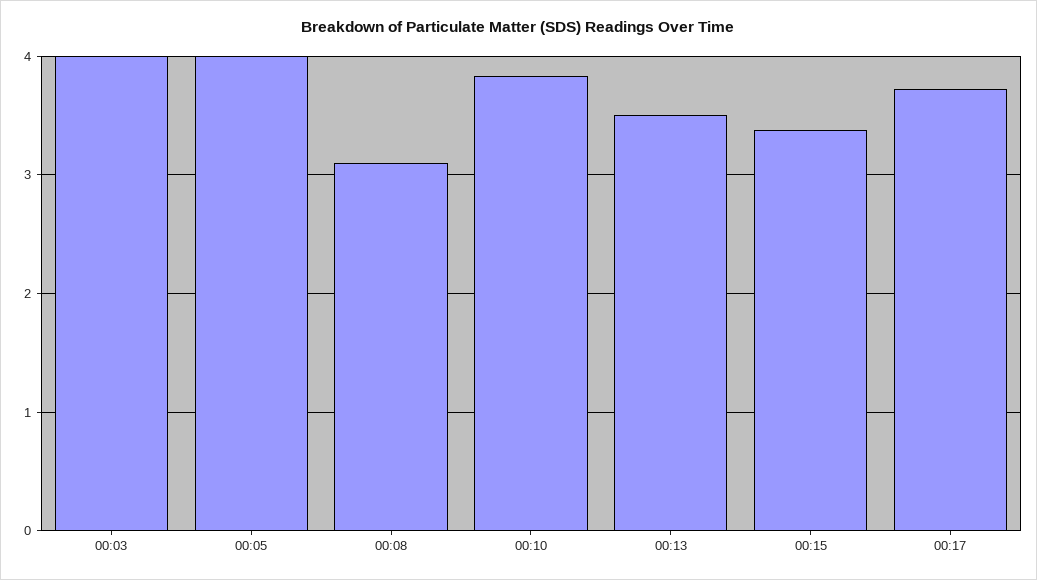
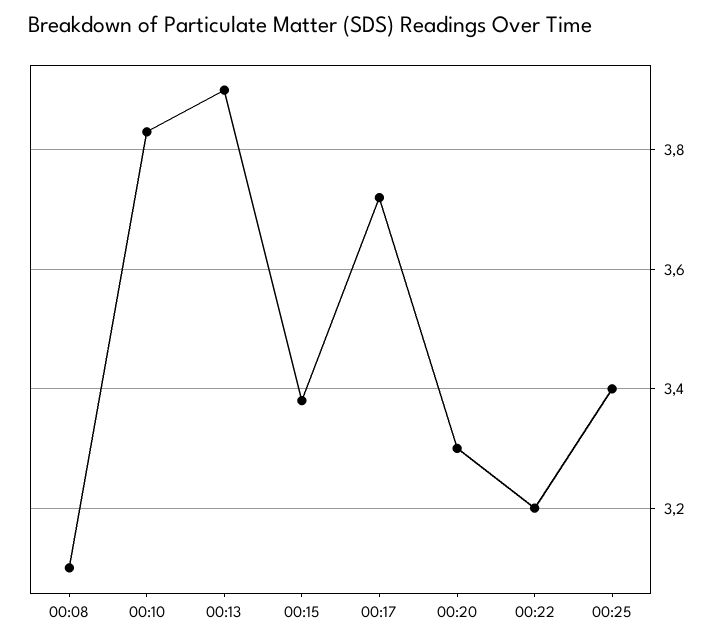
00:03: 4 -> none
00:05: 4 -> none
00:13: 3.5 -> 3.9
00:20: none -> 3.3
00:22: none -> 3.2
00:25: none -> 3.4

